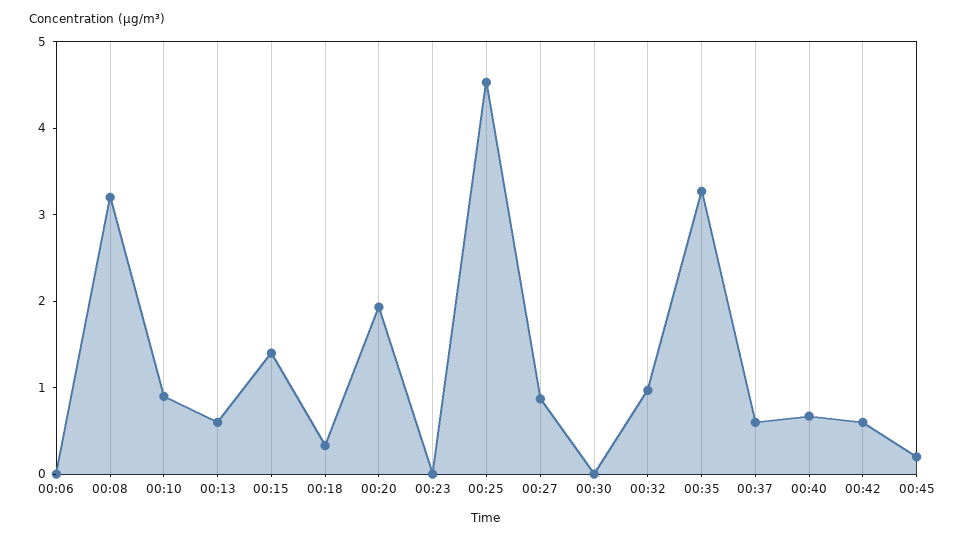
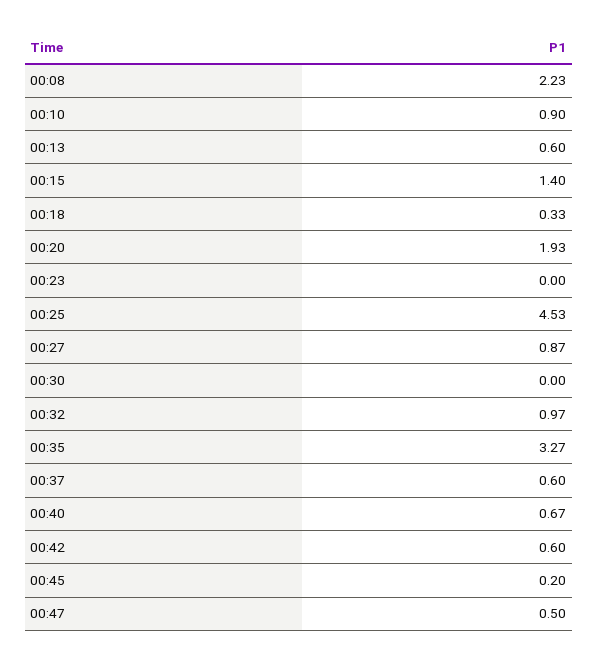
00:06: 0 -> none
00:08: 3.2 -> 2.23
00:47: none -> 0.5

